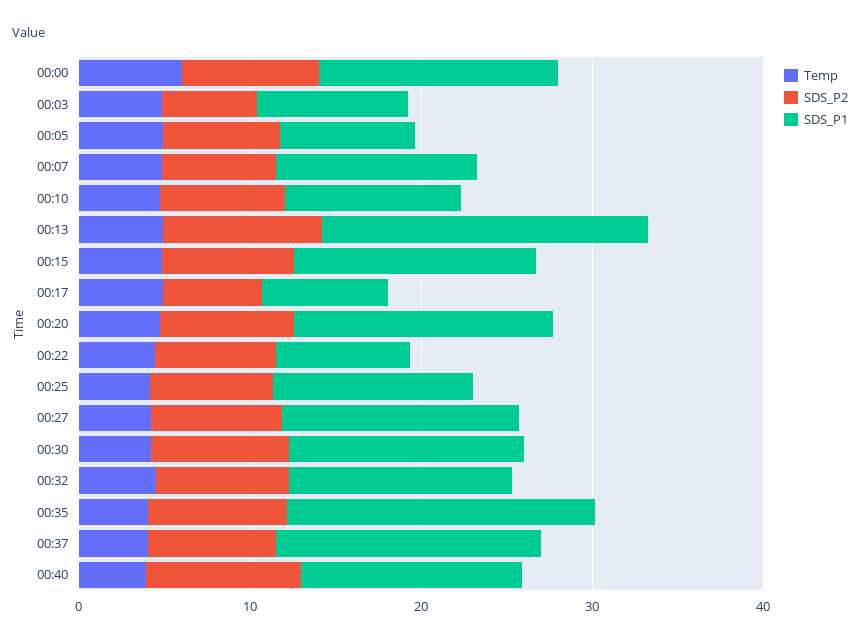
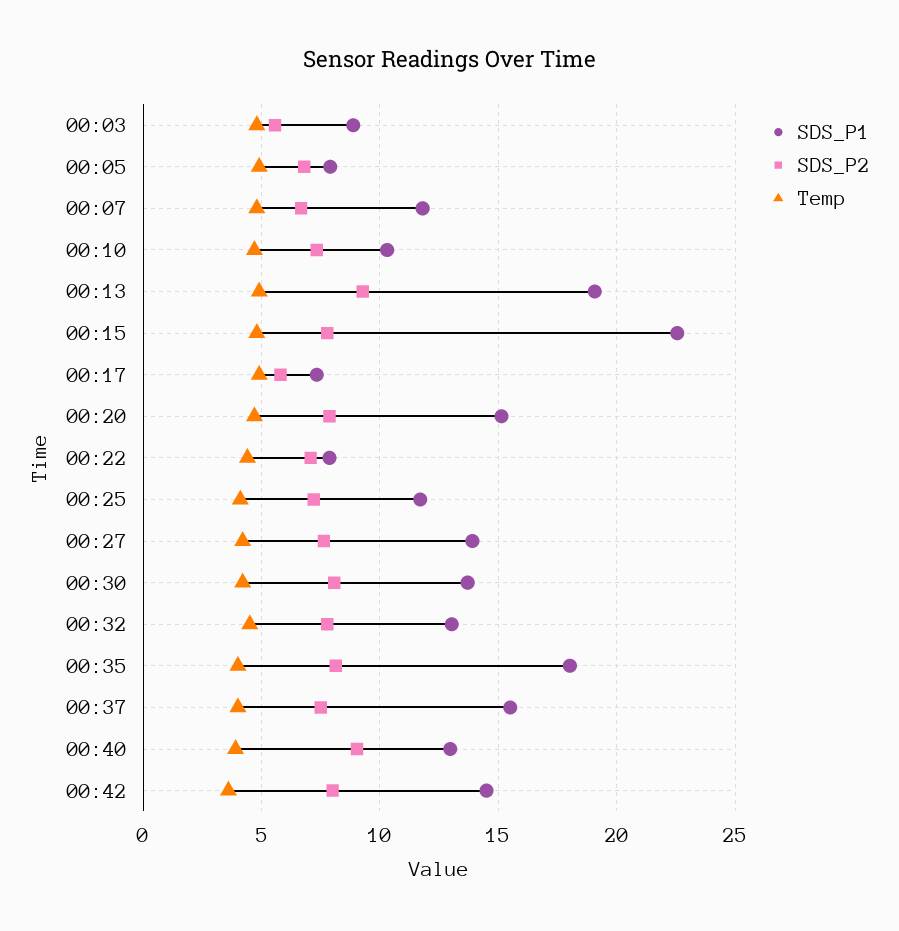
Temp, 00:00: 6 -> none
SDS_P2, 00:00: 8 -> none
SDS_P1, 00:00: 14 -> none
SDS_P1, 00:15: 14 -> 22.5
SDS_P1, 00:42: none -> 14.5
SDS_P2, 00:42: none -> 8
Temp, 00:42: none -> 3.5

